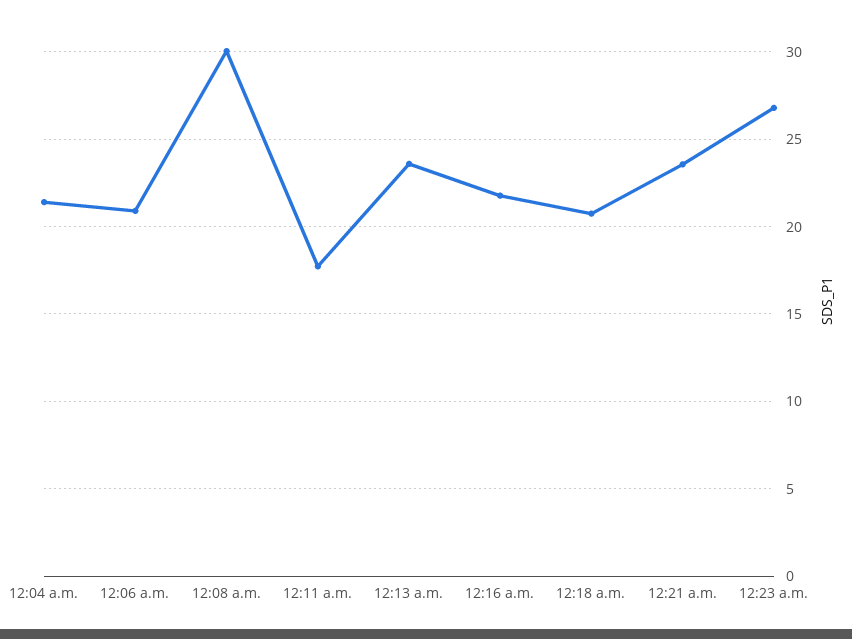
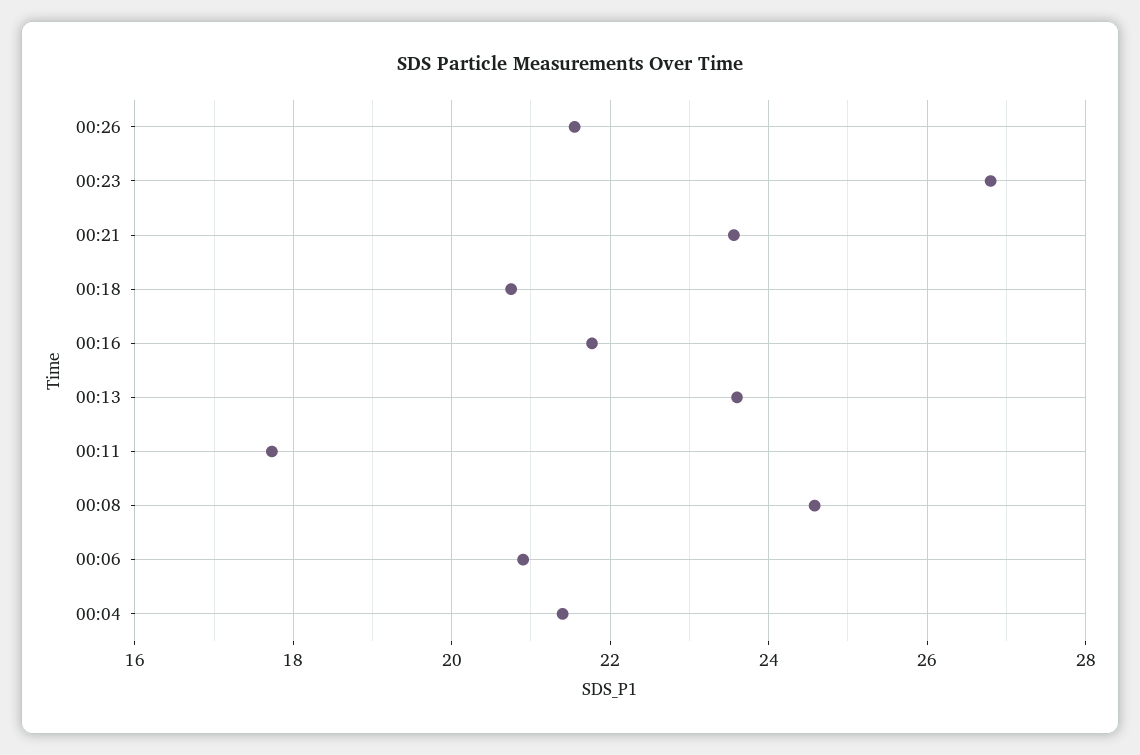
12:08 a.m.: 30 -> 24.6
00:26: none -> 21.6

